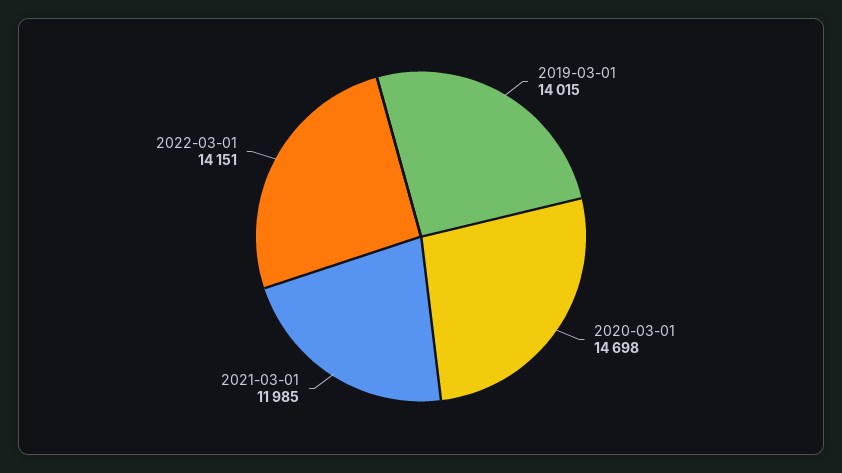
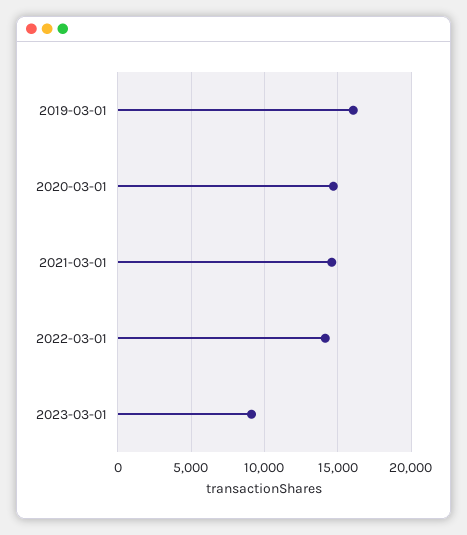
2019-03-01: 14015 -> 16000
2021-03-01: 11985 -> 14500
2023-03-01: none -> 9000

